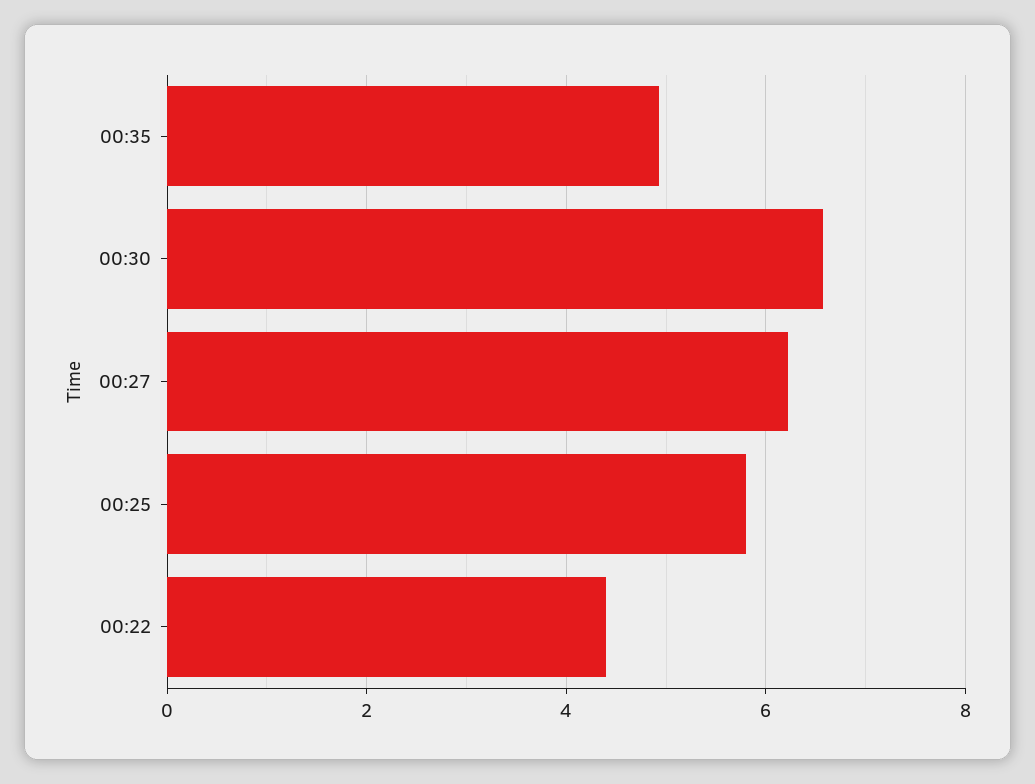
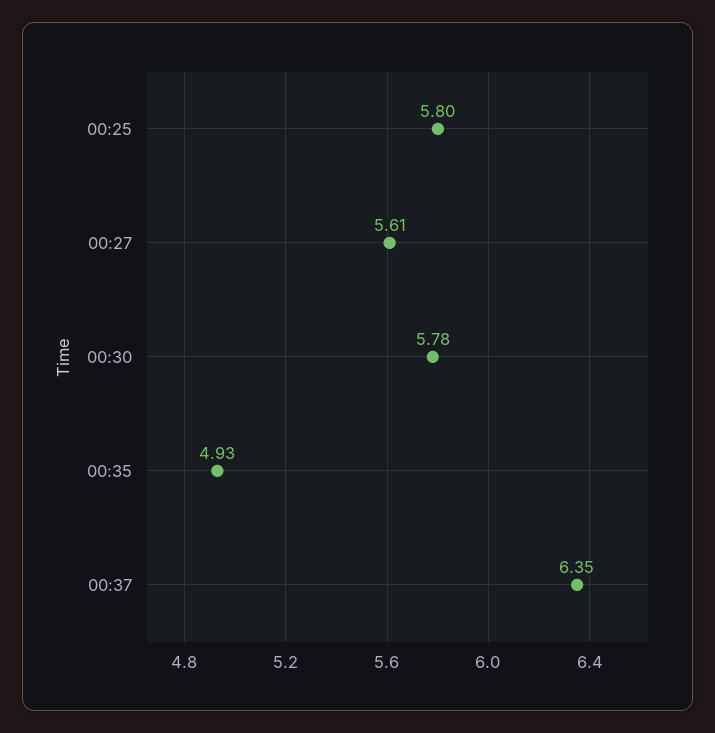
00:30: 6.6 -> 5.78
00:27: 6.2 -> 5.61
00:22: 4.4 -> none
00:37: none -> 6.35

